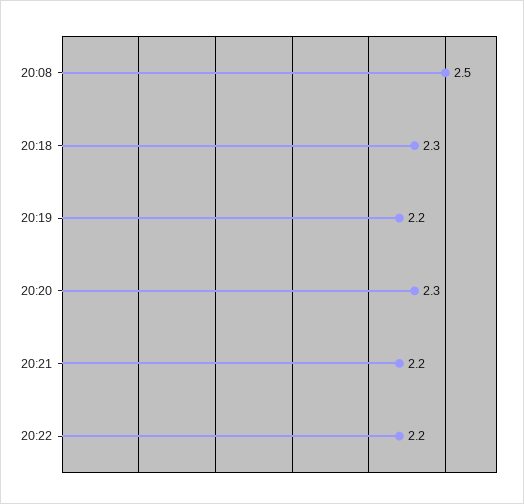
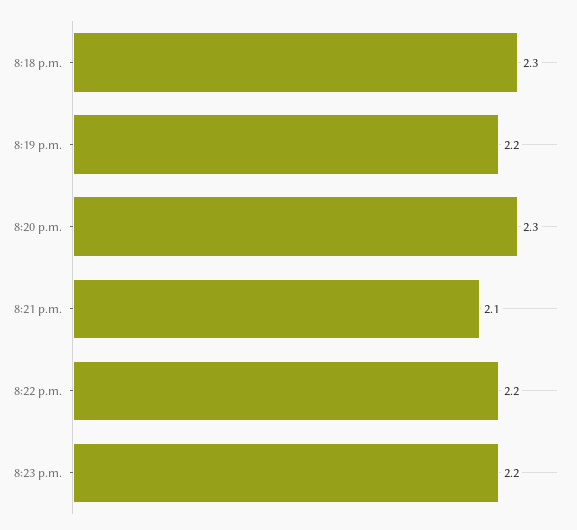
20:08: 2.5 -> none
20:21: 2.2 -> 2.1
8:23 p.m.: none -> 2.2

